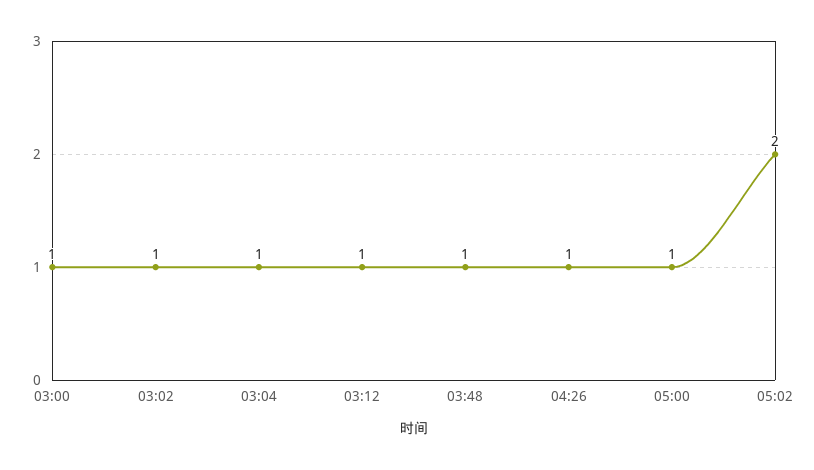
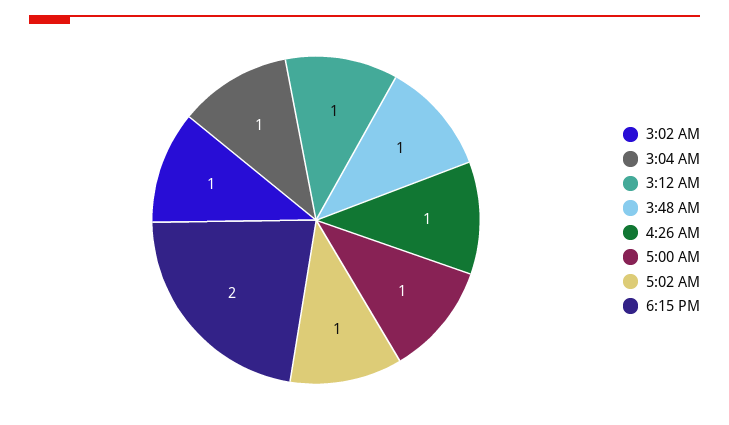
03:00: 1 -> none
05:02: 2 -> 1
6:15 PM: none -> 2

